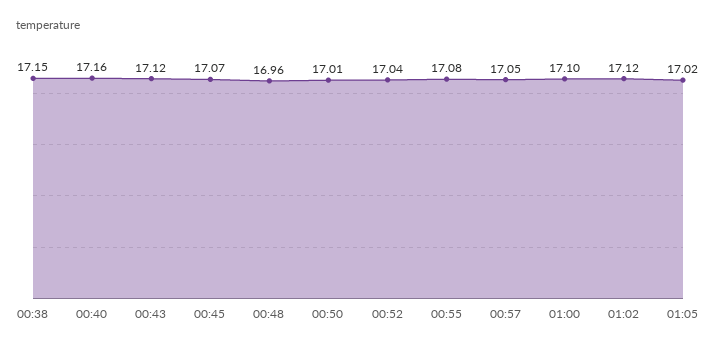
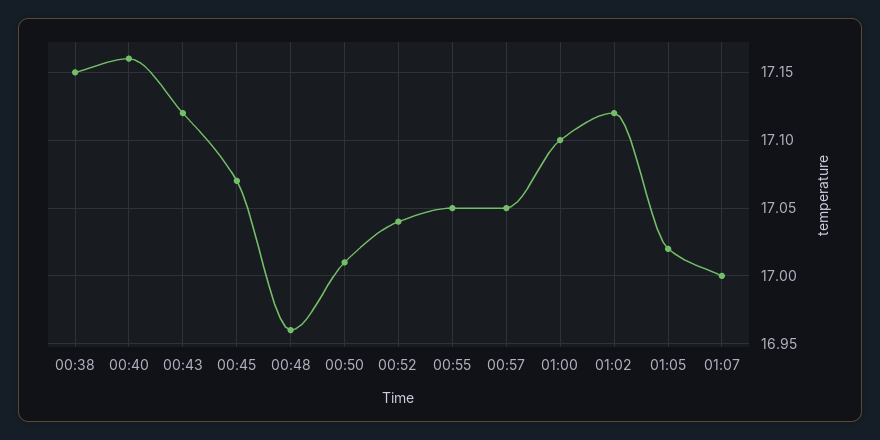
00:55: 17.08 -> 17.05
01:07: none -> 17

